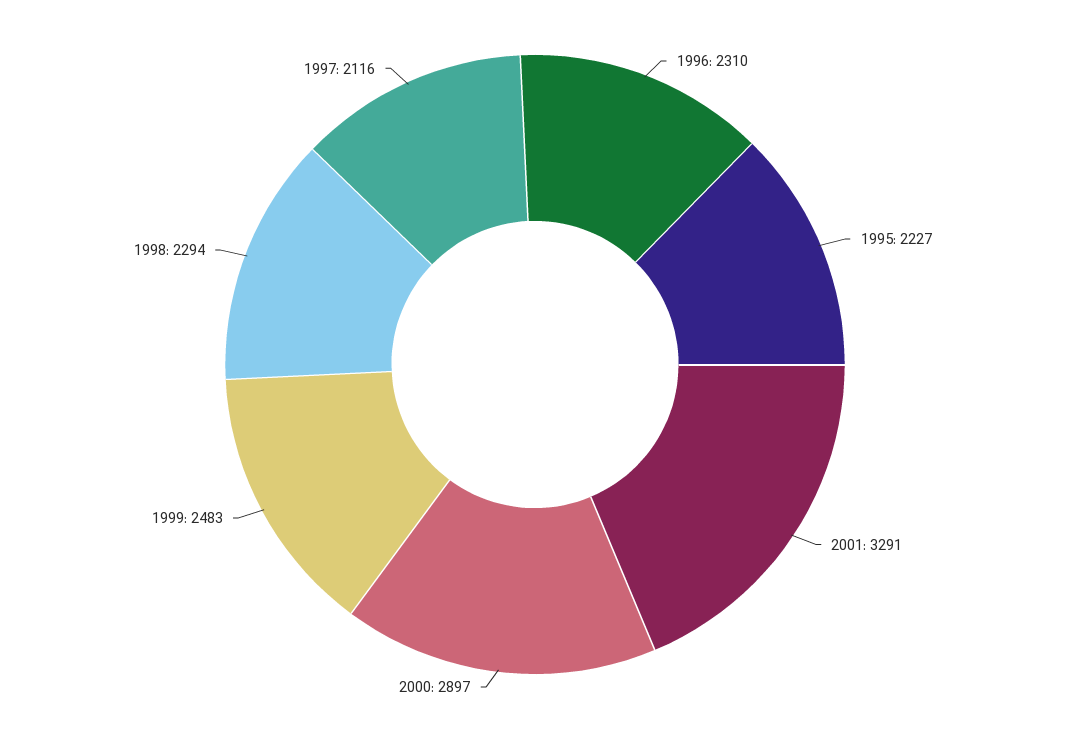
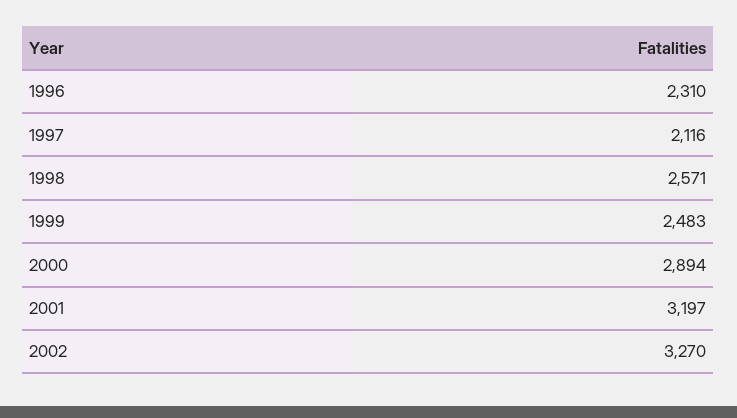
1995: 2227 -> none
2001: 3291 -> 3197
2000: 2897 -> 2894
1998: 2294 -> 2571
2002: none -> 3270

